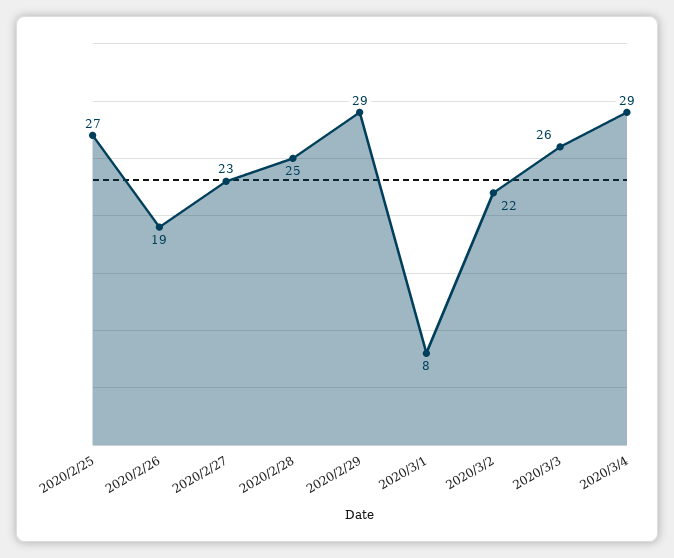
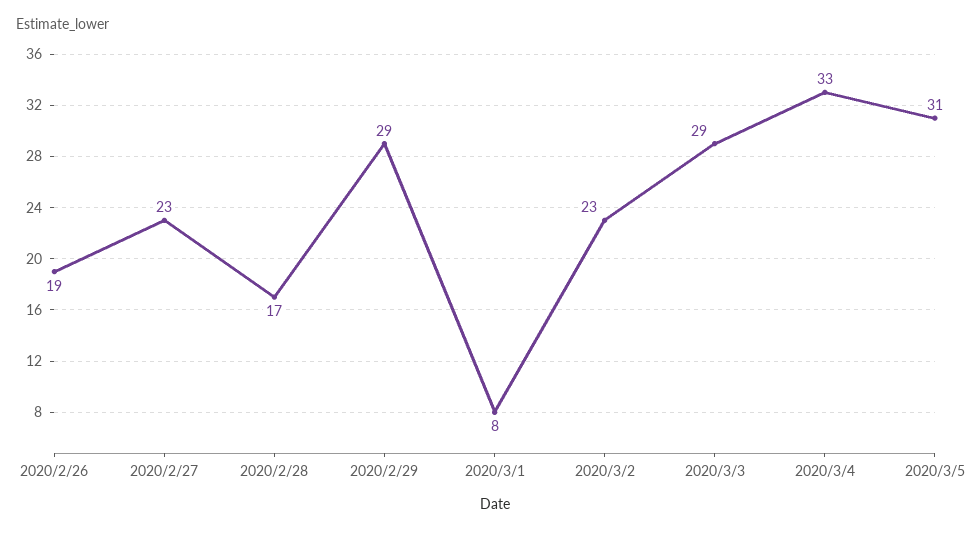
2020/2/25: 27 -> none
2020/2/28: 25 -> 17
2020/3/2: 22 -> 23
2020/3/3: 26 -> 29
2020/3/4: 29 -> 33
2020/3/5: none -> 31

